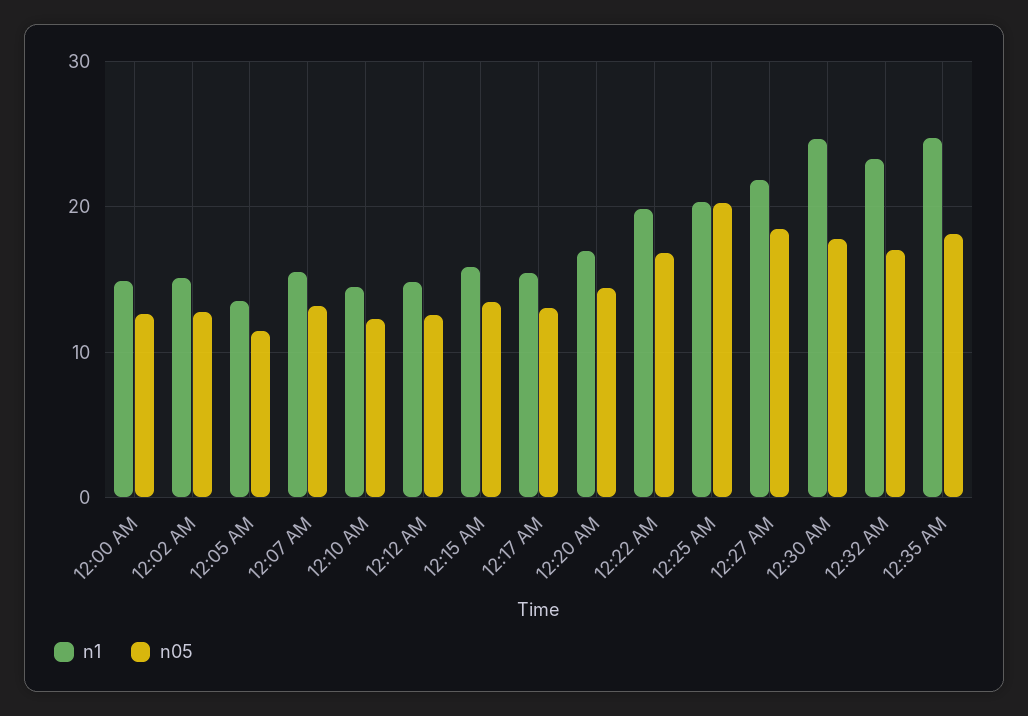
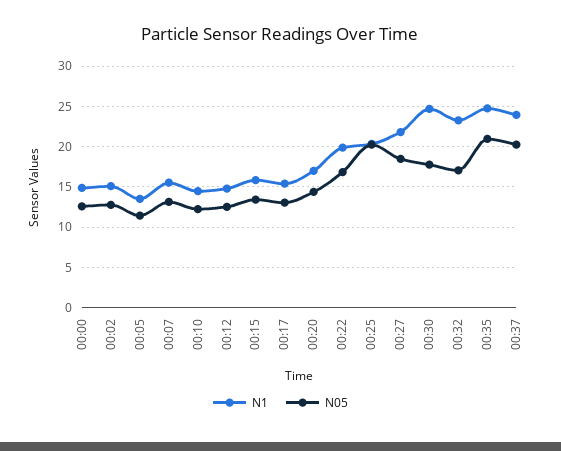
n05, 12:35 AM: 18 -> 21
n1, 00:37: none -> 24
n05, 00:37: none -> 20

